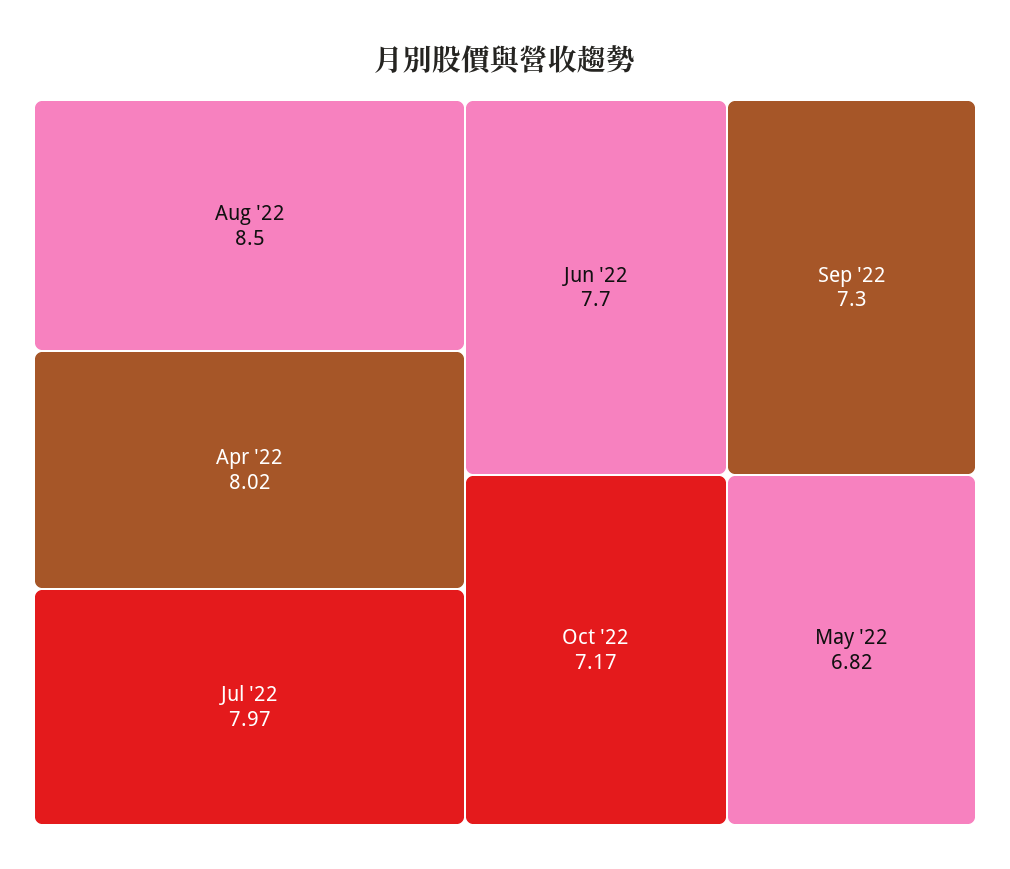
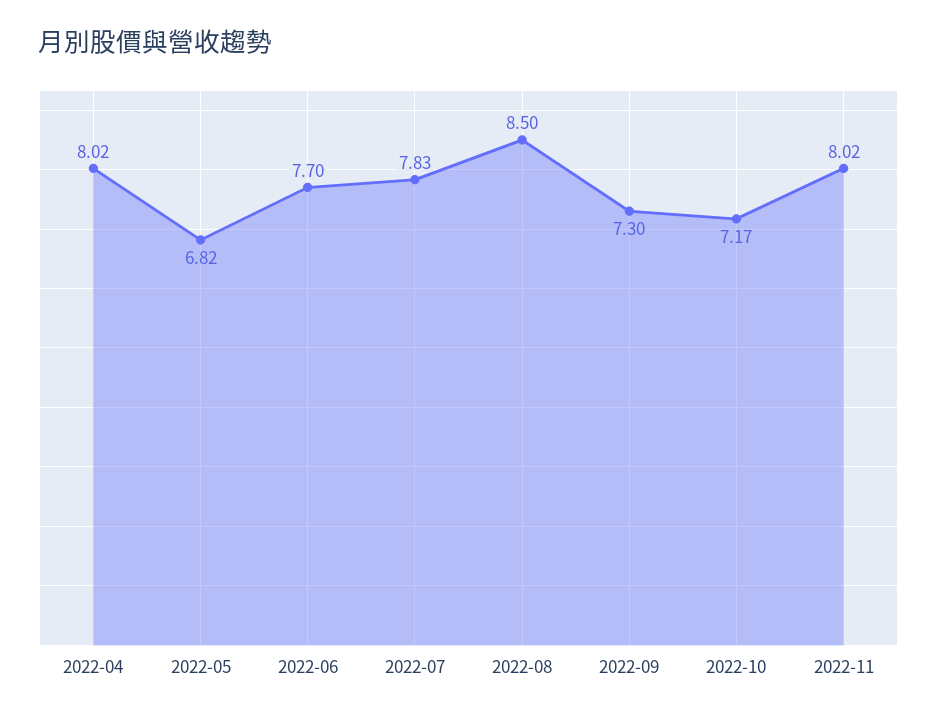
Jul '22: 7.97 -> 7.83
2022-11: none -> 8.02

